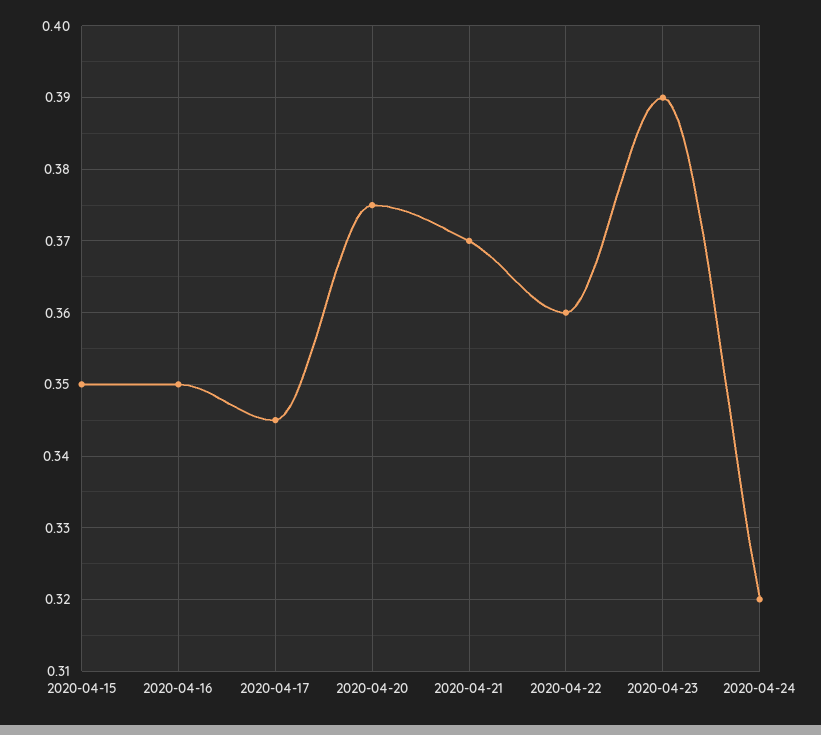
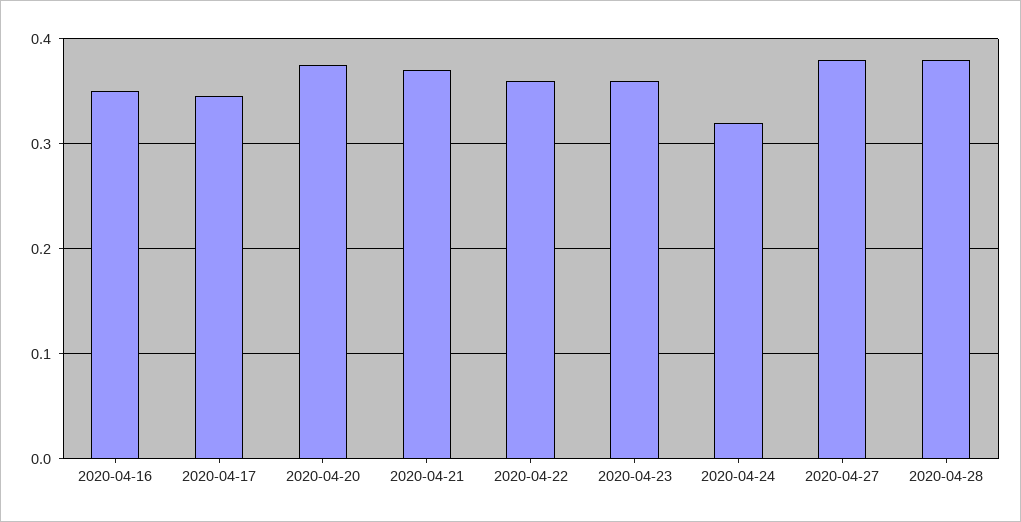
2020-04-15: 0.35 -> none
2020-04-23: 0.39 -> 0.36
2020-04-27: none -> 0.38
2020-04-28: none -> 0.38

